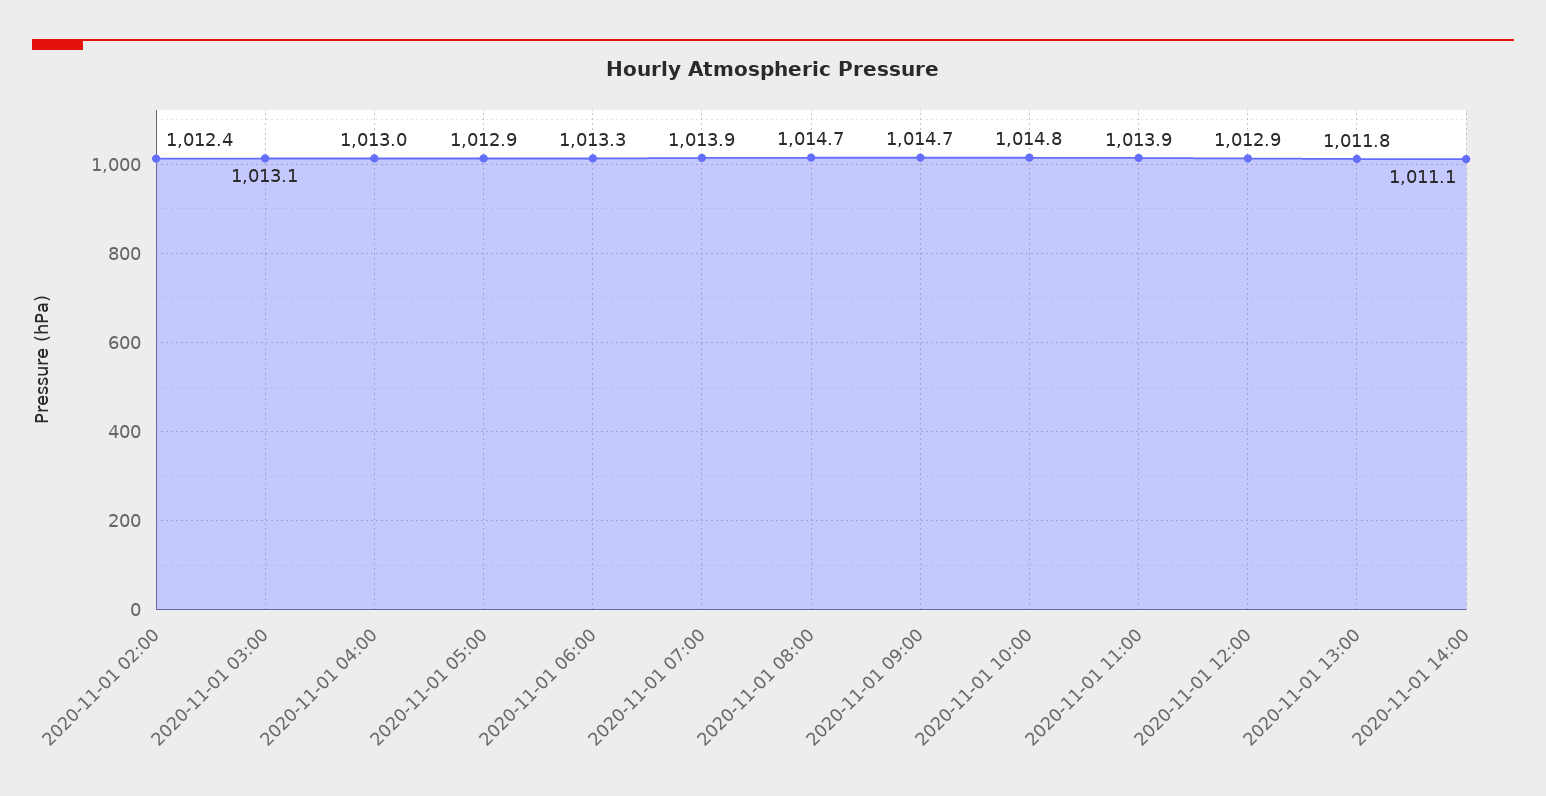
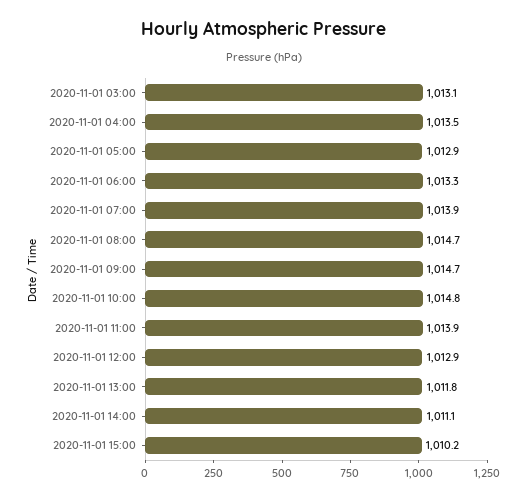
2020-11-01 02:00: 1012.4 -> none
2020-11-01 04:00: 1013 -> 1013.5
2020-11-01 15:00: none -> 1010.2

